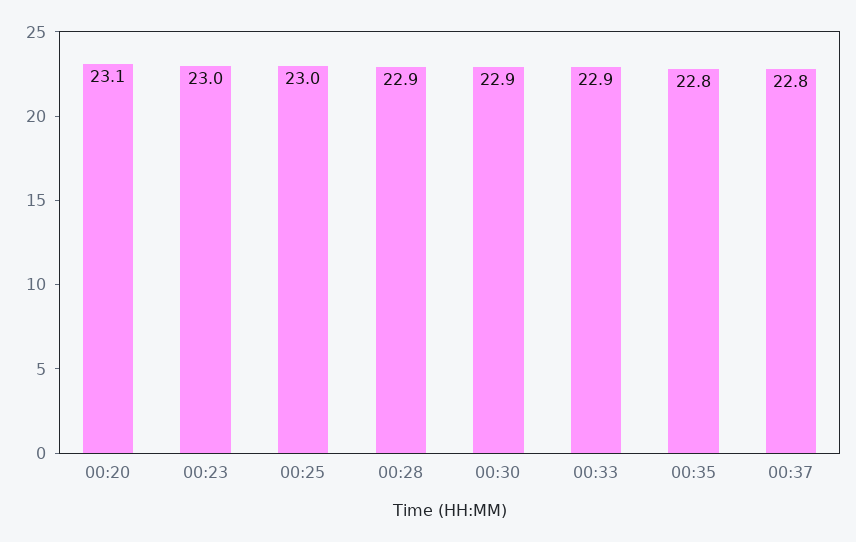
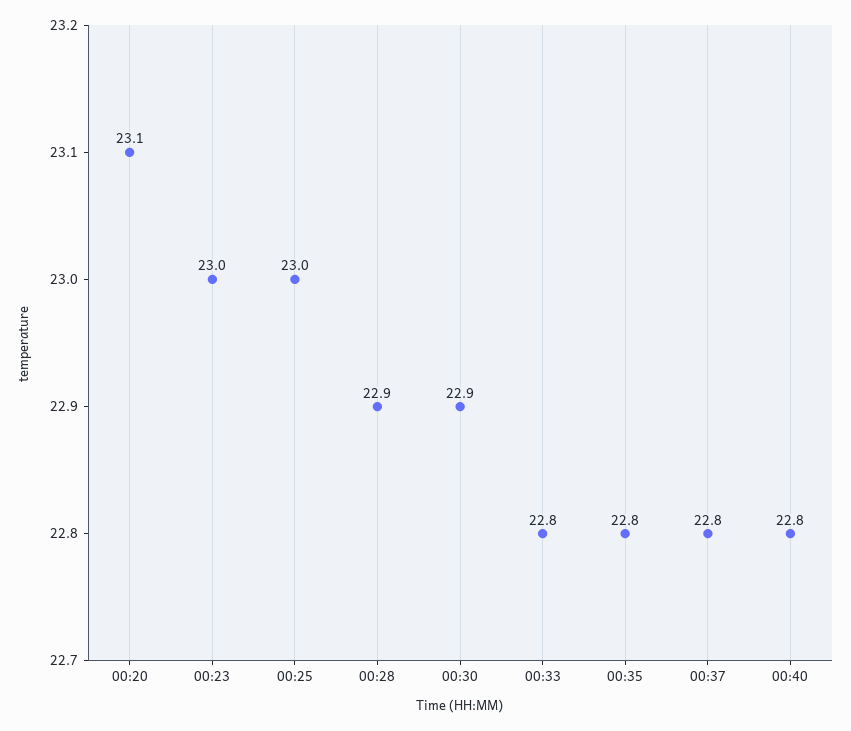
00:33: 22.9 -> 22.8
00:40: none -> 22.8

